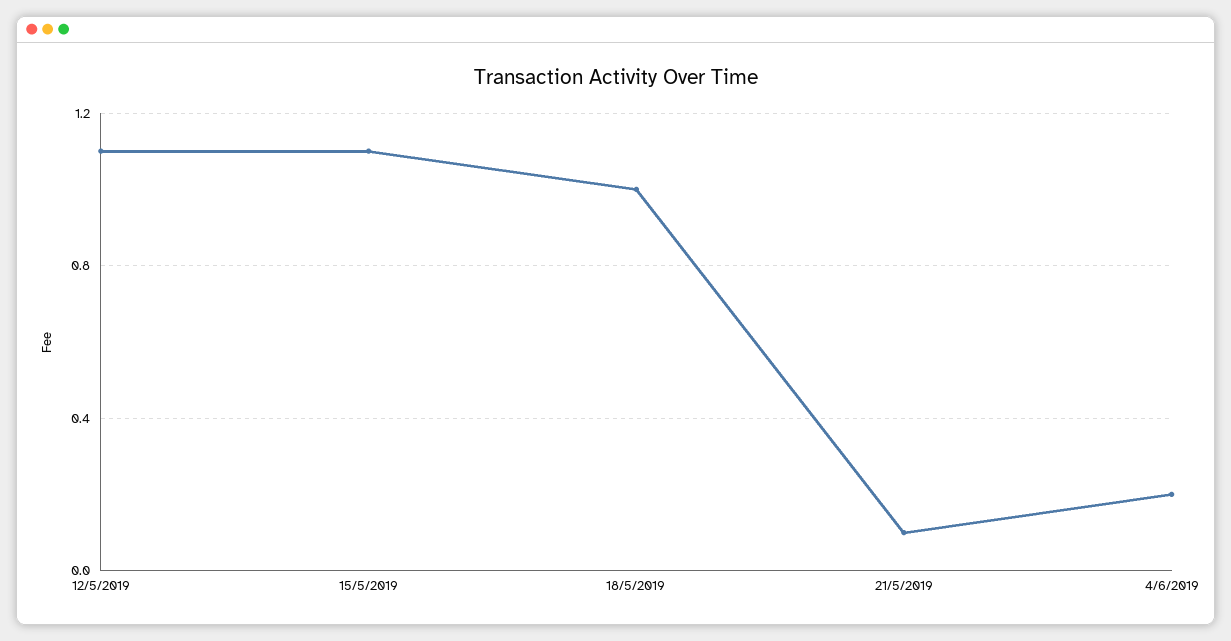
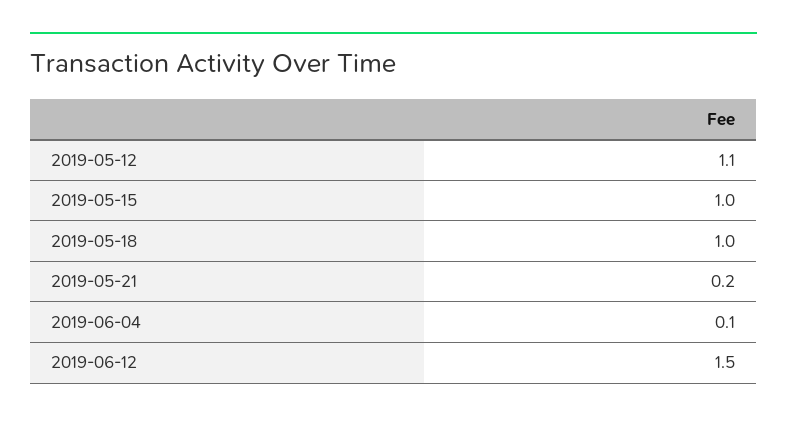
15/5/2019: 1.1 -> 1
21/5/2019: 0.1 -> 0.2
4/6/2019: 0.2 -> 0.1
2019-06-12: none -> 1.5

